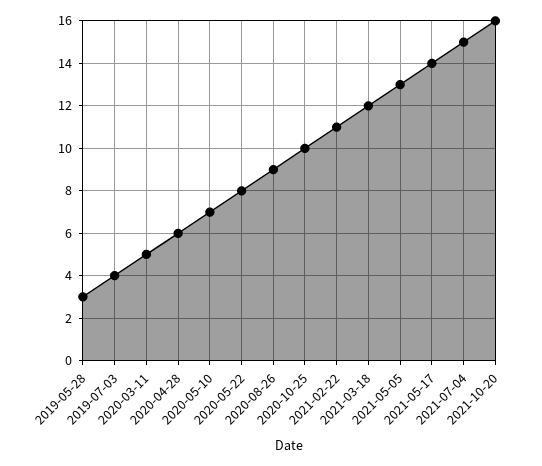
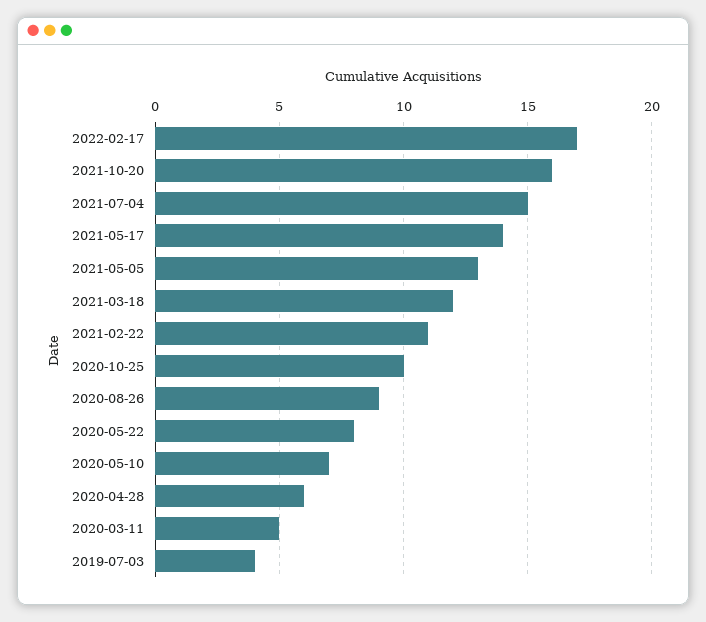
2019-05-28: 3 -> none
2022-02-17: none -> 17

